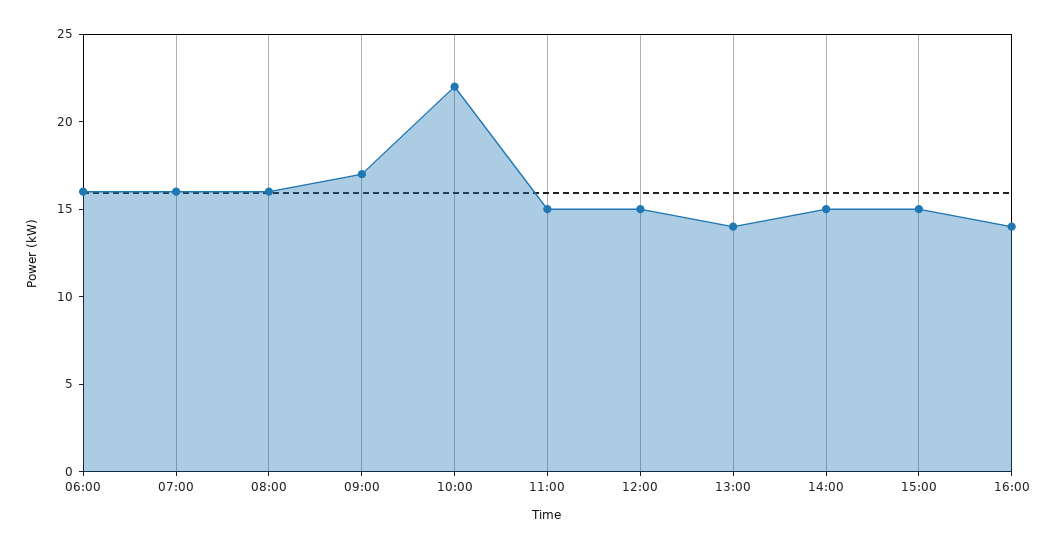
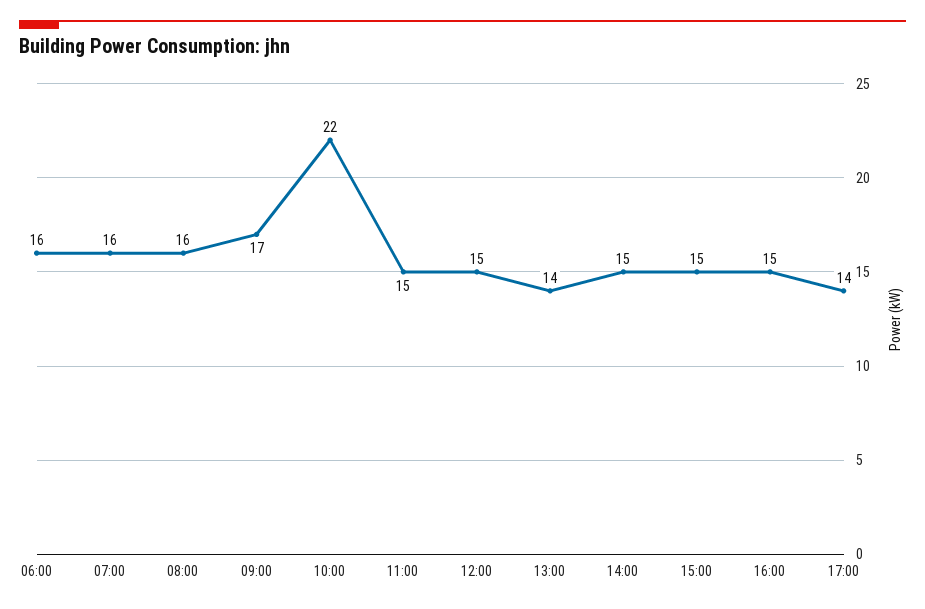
16:00: 14 -> 15
17:00: none -> 14

